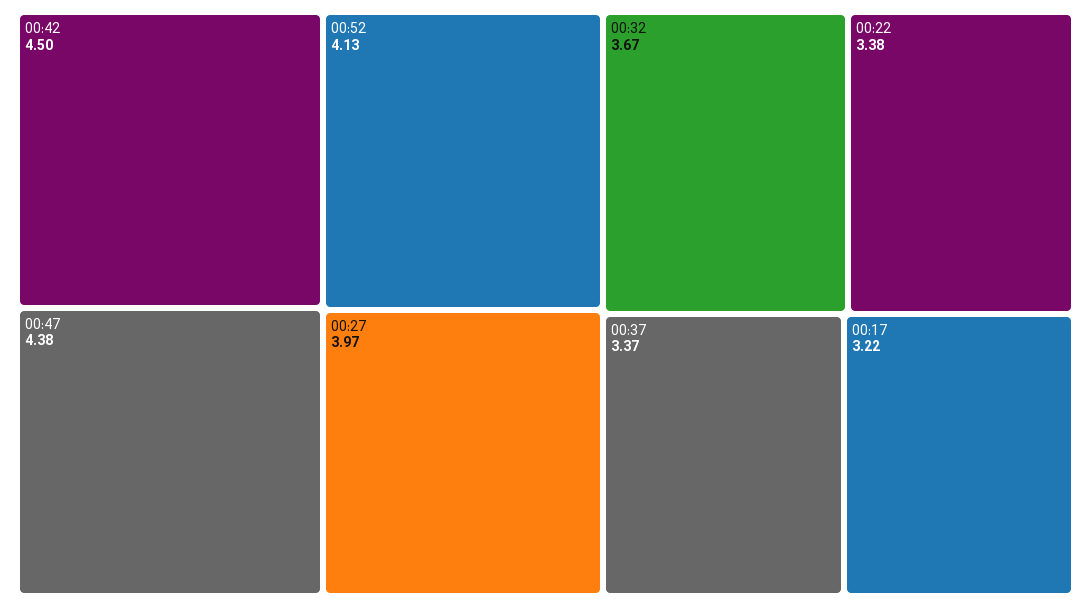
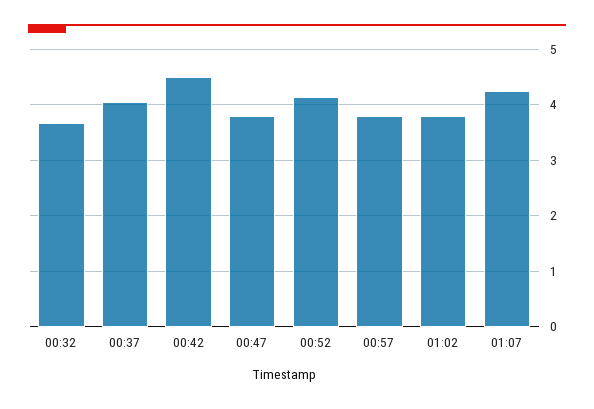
00:47: 4.38 -> 3.8
00:27: 3.97 -> none
00:22: 3.38 -> none
00:37: 3.37 -> 4
00:17: 3.22 -> none
00:57: none -> 3.8
01:02: none -> 3.8
01:07: none -> 4.2

